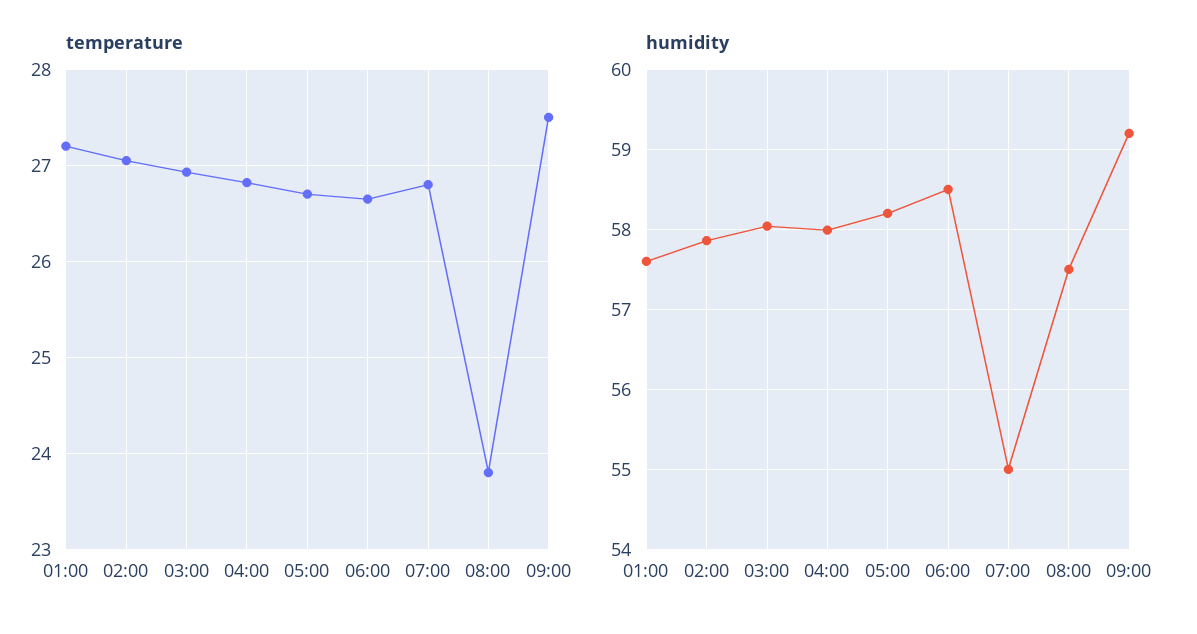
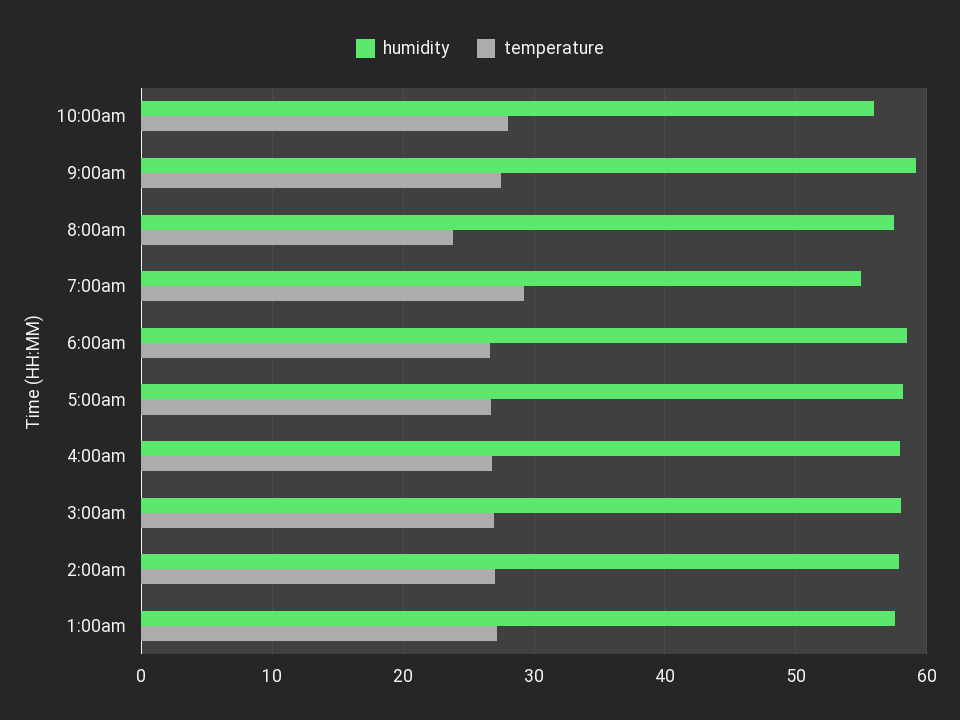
temperature, 07:00: 26.8 -> 29
humidity, 10:00am: none -> 56
temperature, 10:00am: none -> 28

